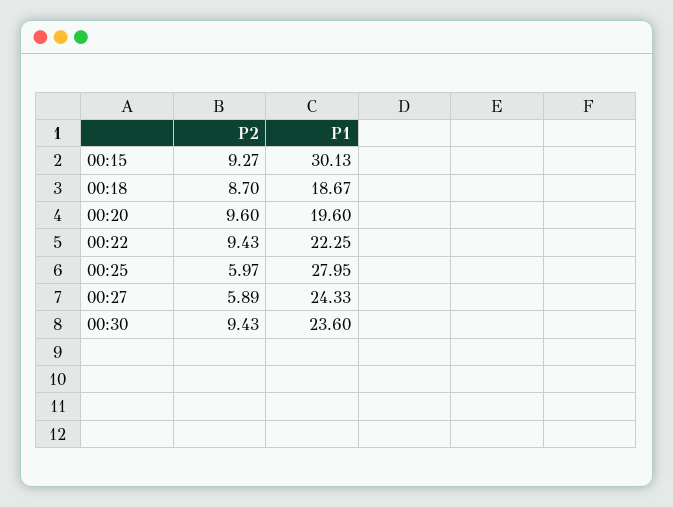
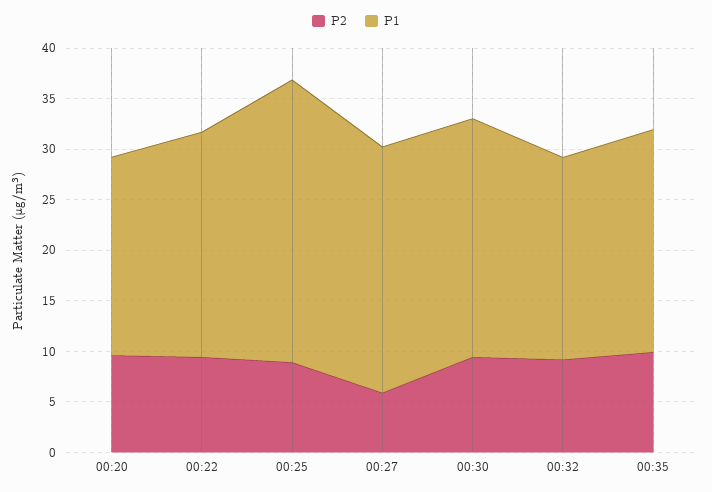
P2, 00:15: 9.27 -> none
P1, 00:15: 30.13 -> none
P2, 00:18: 8.7 -> none
P1, 00:18: 18.67 -> none
P2, 00:25: 5.97 -> 9
P2, 00:32: none -> 9
P1, 00:32: none -> 20
P2, 00:35: none -> 10
P1, 00:35: none -> 22

